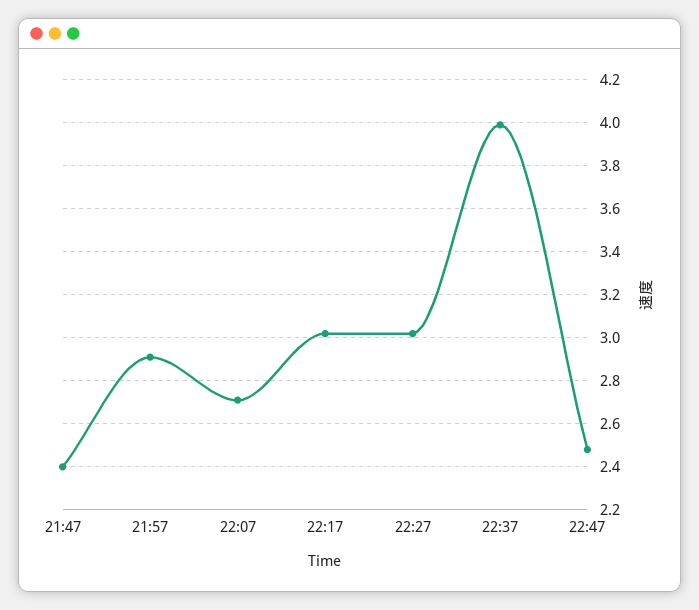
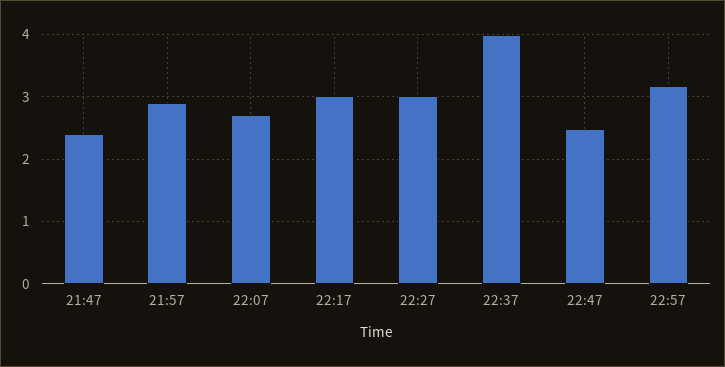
22:57: none -> 3.2

